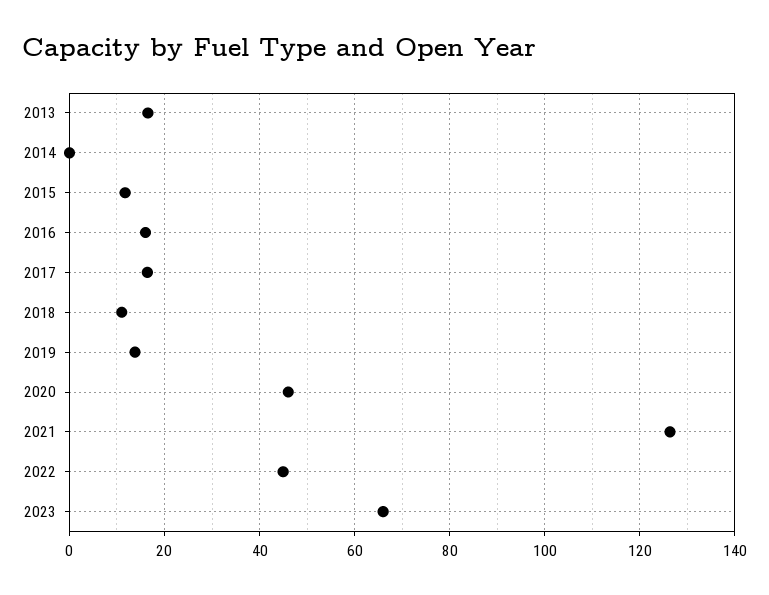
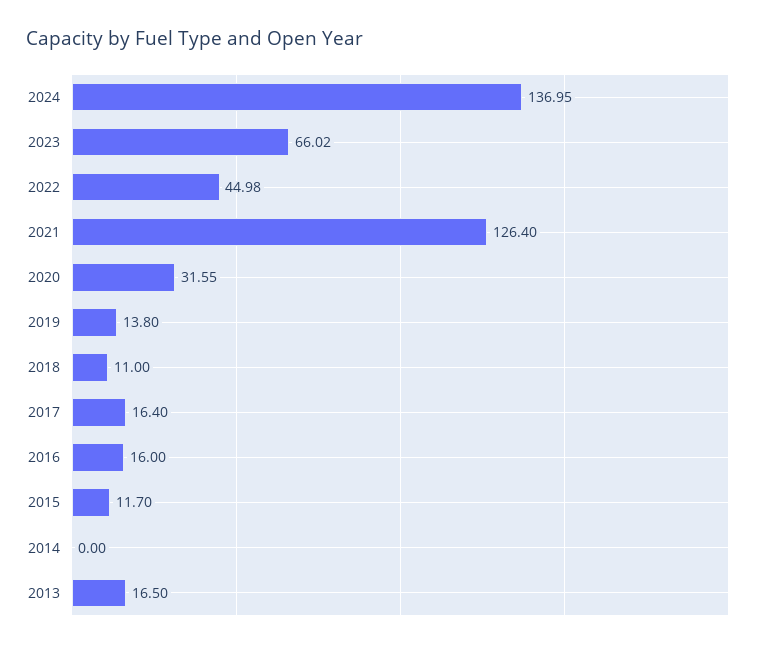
2020: 46 -> 31.55
2024: none -> 136.95

